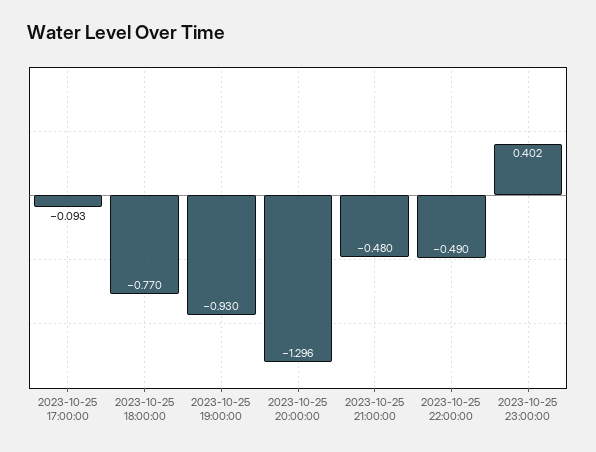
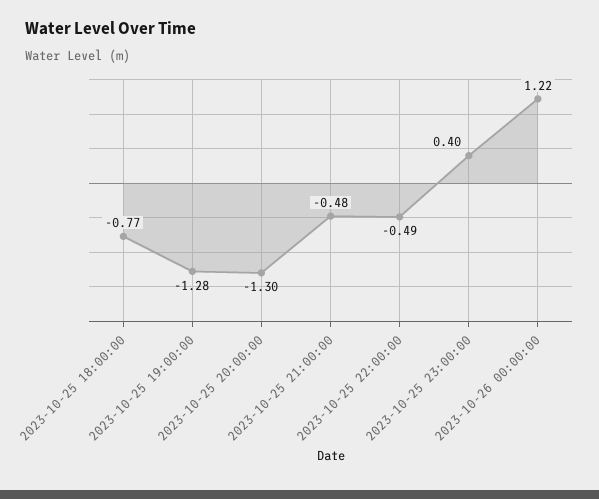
2023-10-25 17:00:00: -0.093 -> none
2023-10-25 19:00:00: -0.93 -> -1.28
2023-10-26 00:00:00: none -> 1.22

